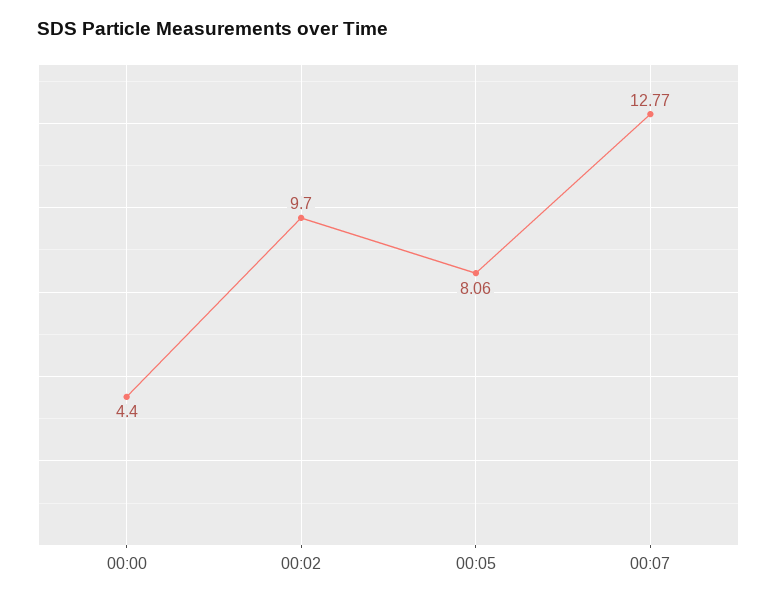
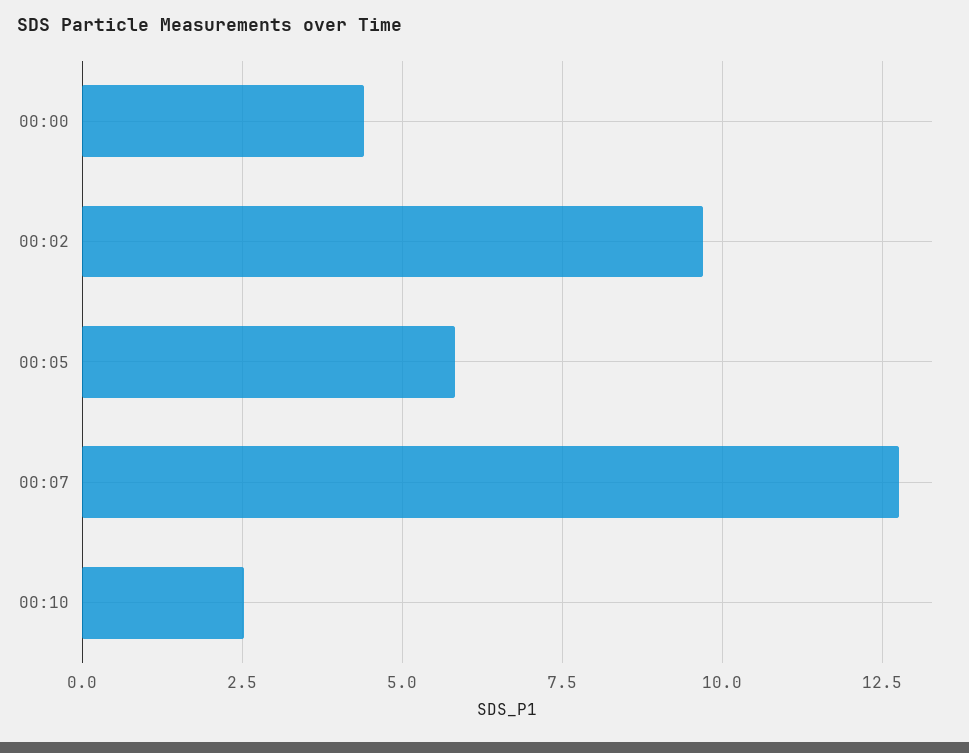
00:05: 8.06 -> 5.75
00:10: none -> 2.5

